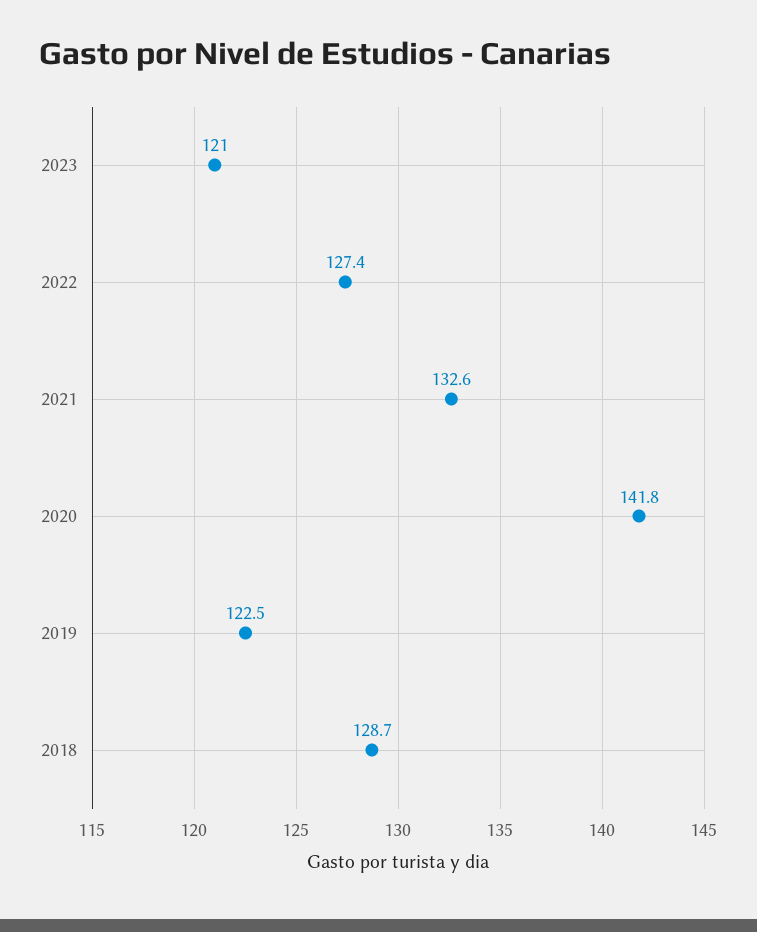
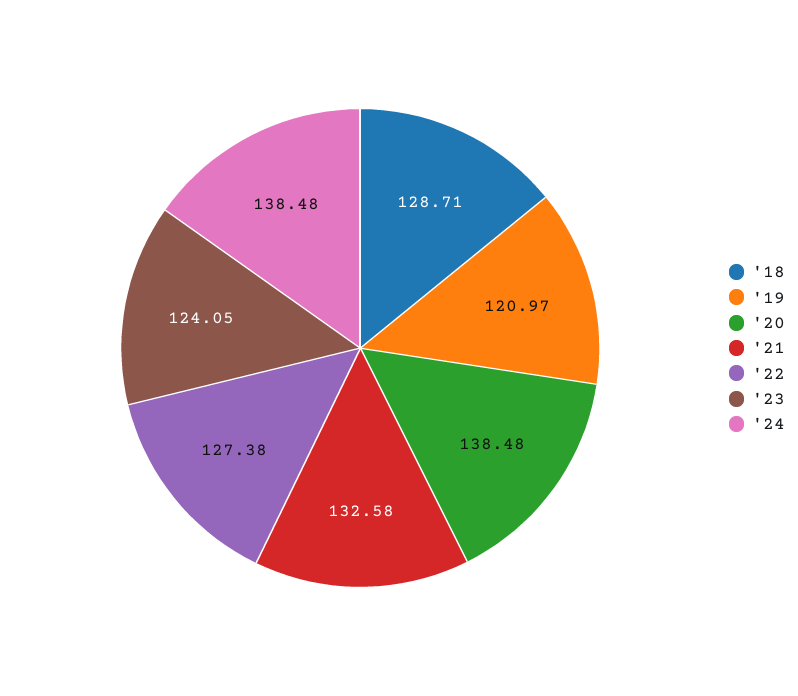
2023: 121 -> 124.05
2020: 141.8 -> 138.48
2019: 122.5 -> 120.97
'24: none -> 138.48

